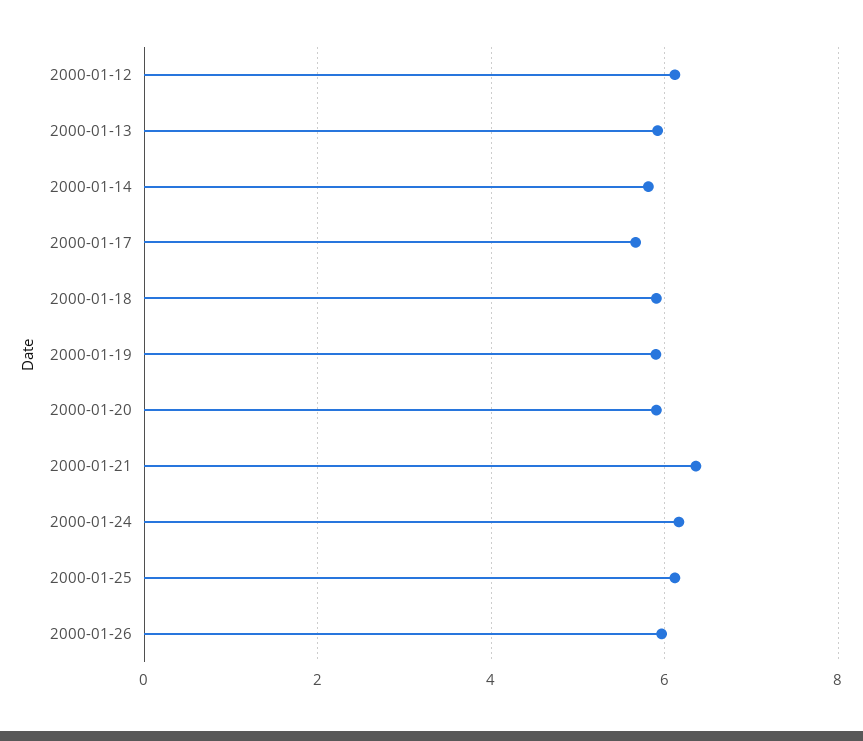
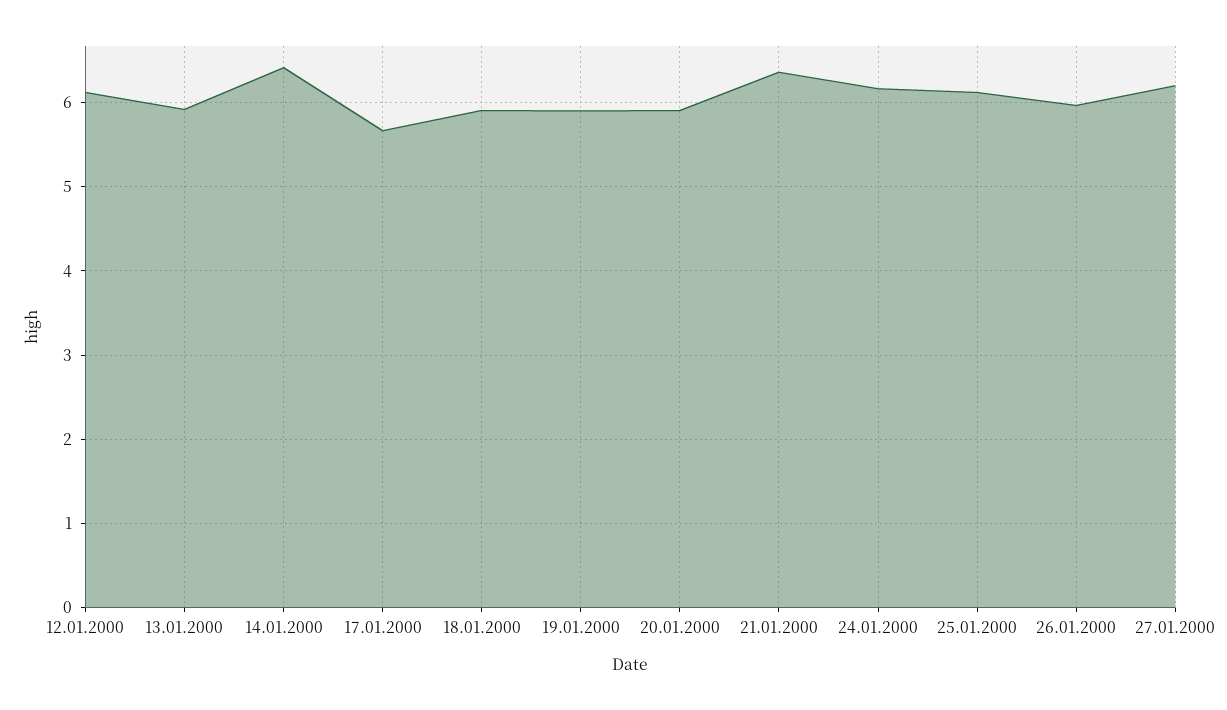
2000-01-14: 5.8 -> 6.4
27.01.2000: none -> 6.2

